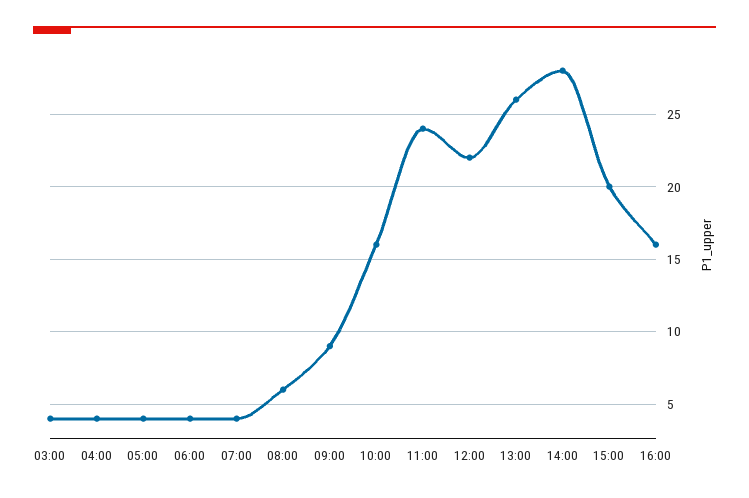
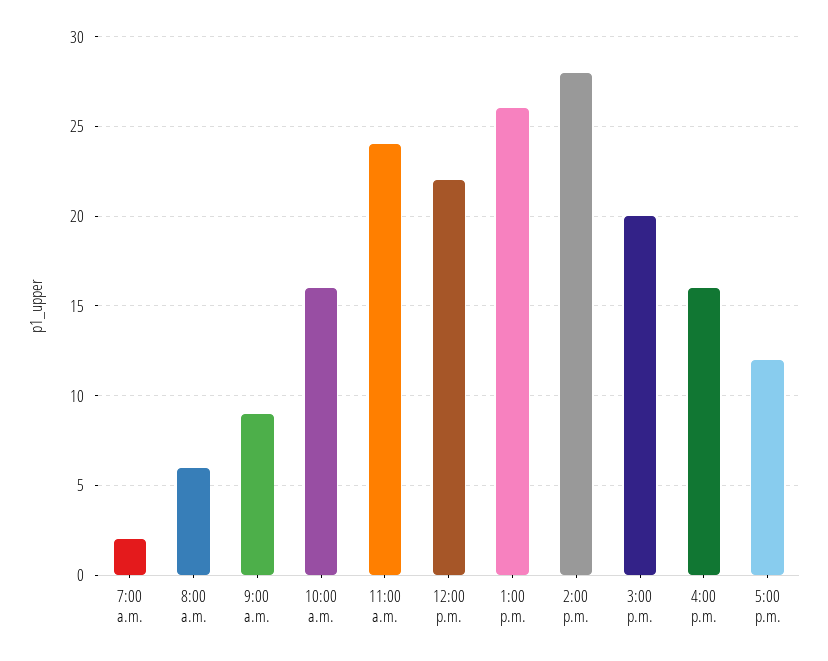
03:00: 4 -> none
04:00: 4 -> none
05:00: 4 -> none
06:00: 4 -> none
07:00: 4 -> 2
5:00 p.m.: none -> 12

